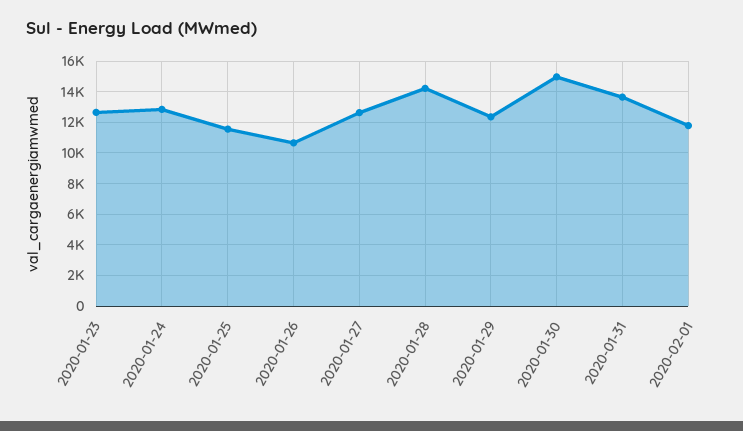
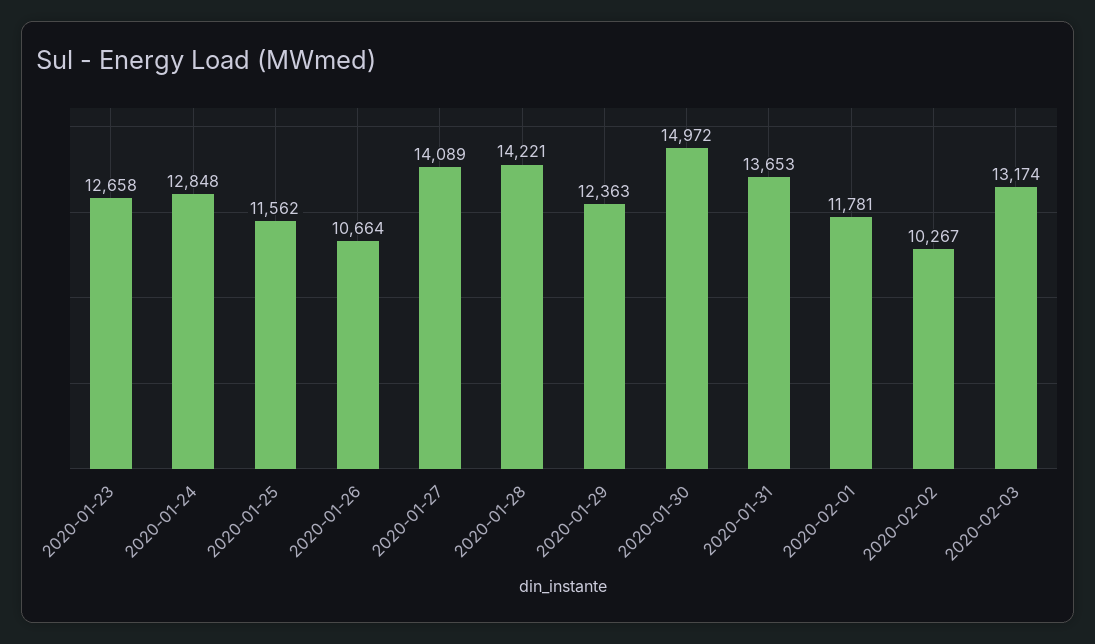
2020-01-27: 12500 -> 14089
2020-02-02: none -> 10267
2020-02-03: none -> 13174

